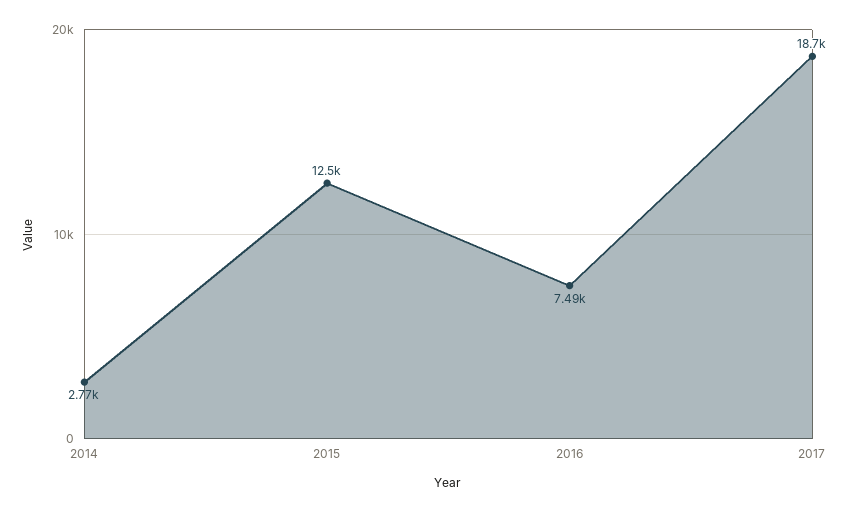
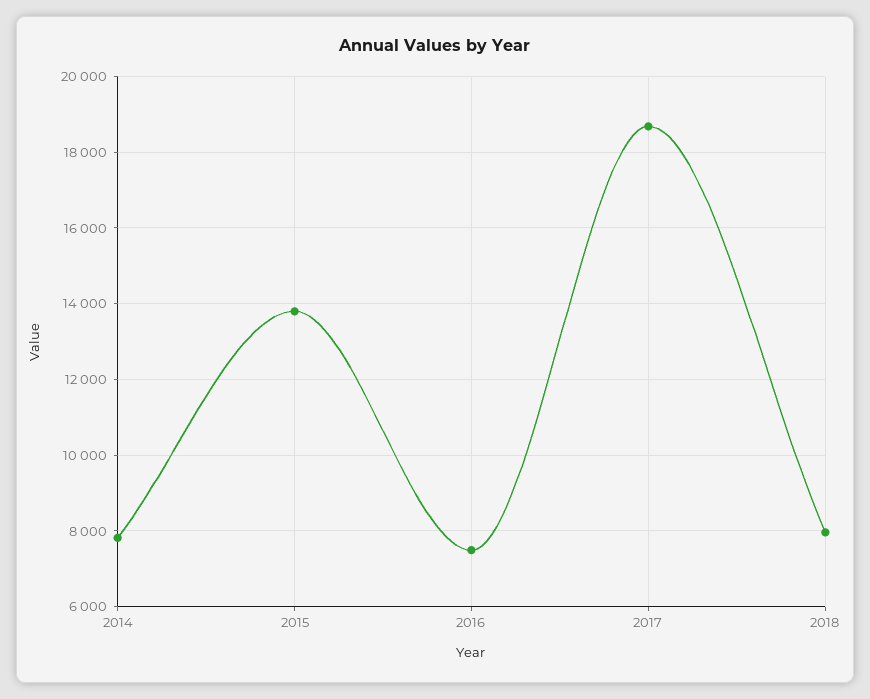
2014: 2770 -> 7800
2015: 12500 -> 13800
2018: none -> 8000

